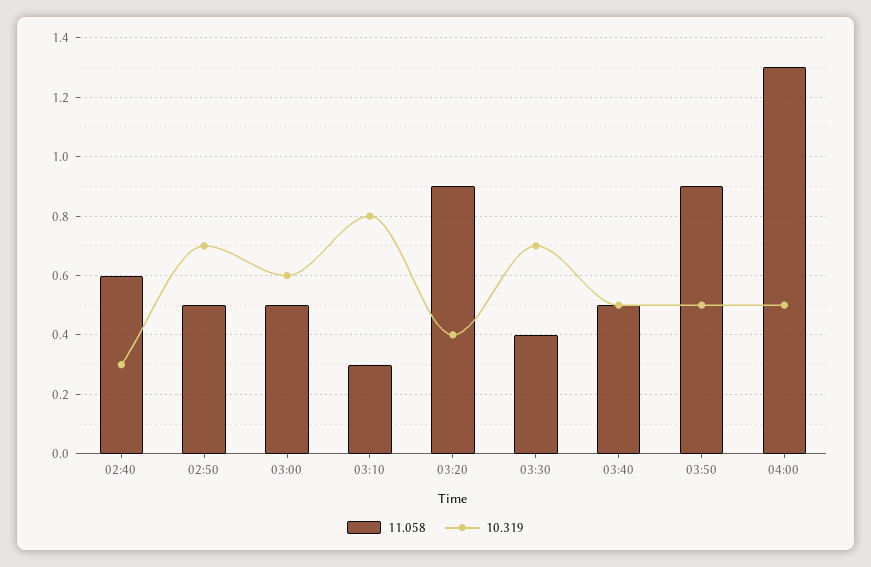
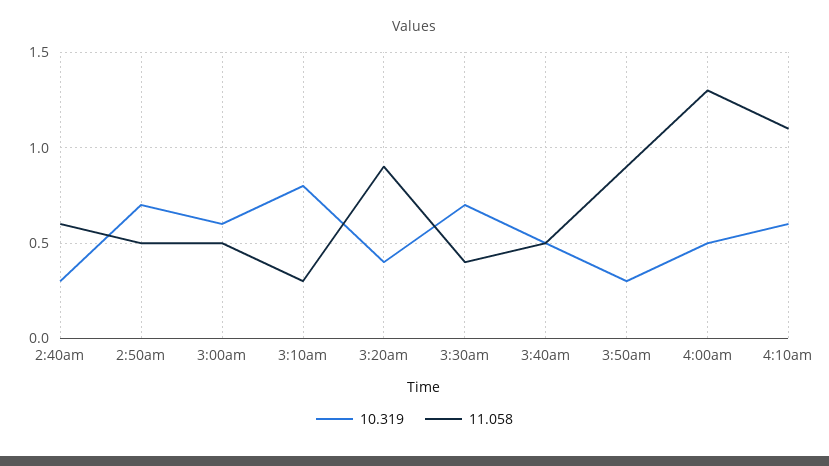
10.319, 03:50: 0.5 -> 0.3
10.319, 4:10am: none -> 0.6
11.058, 4:10am: none -> 1.1

